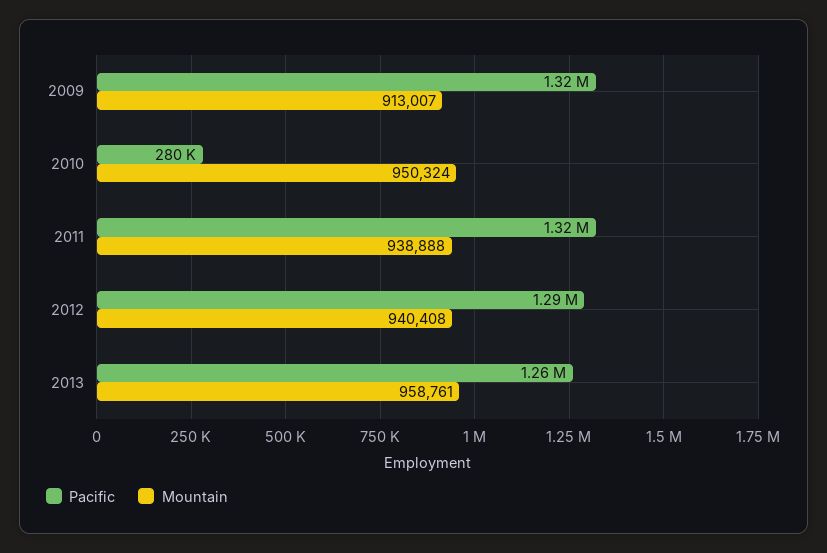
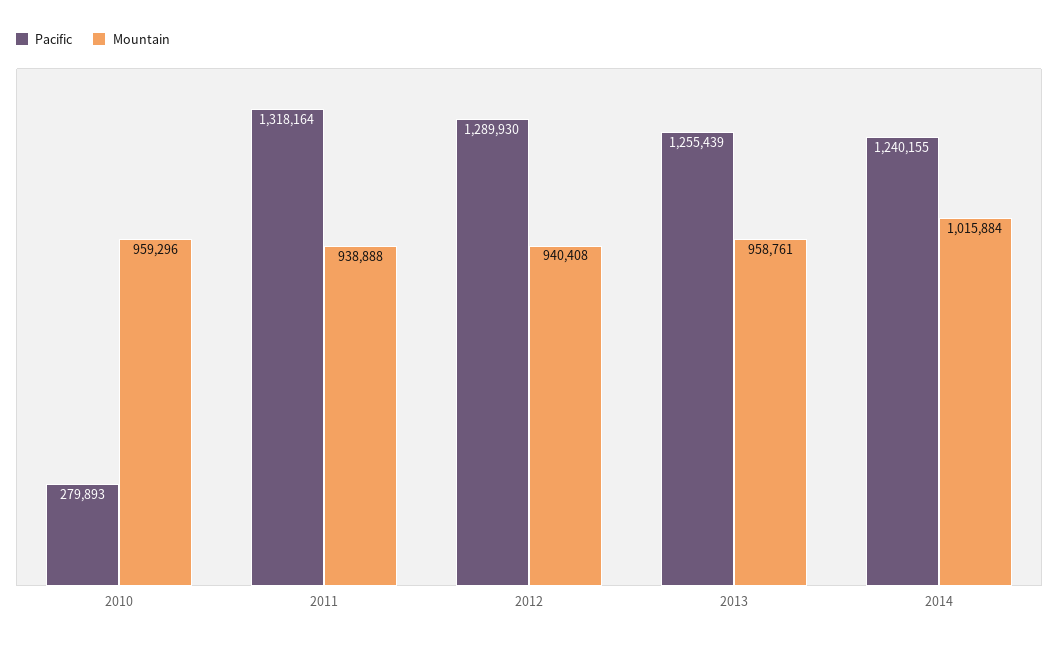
Pacific, 2009: 1320000 -> none
Mountain, 2009: 913007 -> none
Mountain, 2010: 950324 -> 959296
Pacific, 2014: none -> 1240155
Mountain, 2014: none -> 1015884

